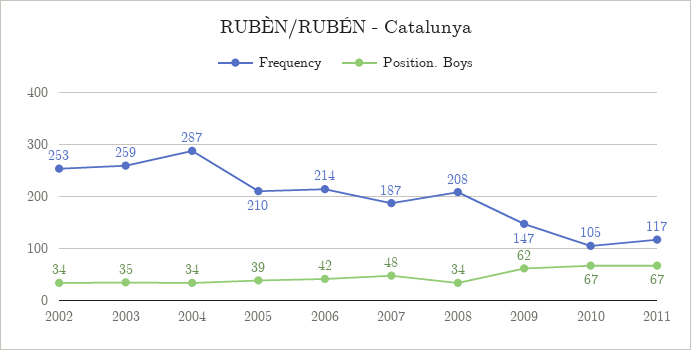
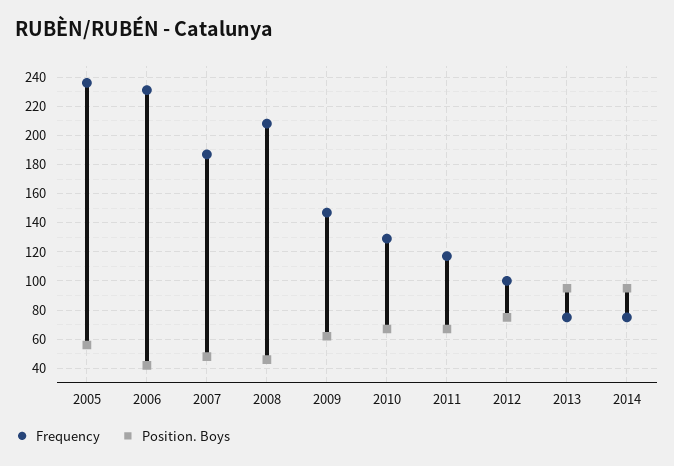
Frequency, 2002: 253 -> none
Position. Boys, 2002: 34 -> none
Frequency, 2003: 259 -> none
Position. Boys, 2003: 35 -> none
Frequency, 2004: 287 -> none
Position. Boys, 2004: 34 -> none
Frequency, 2005: 210 -> 235
Position. Boys, 2005: 39 -> 55
Frequency, 2006: 214 -> 230
Position. Boys, 2008: 34 -> 45
Frequency, 2010: 105 -> 130
Frequency, 2012: none -> 100
Position. Boys, 2012: none -> 75
Frequency, 2013: none -> 75
Position. Boys, 2013: none -> 95
Frequency, 2014: none -> 75
Position. Boys, 2014: none -> 95

